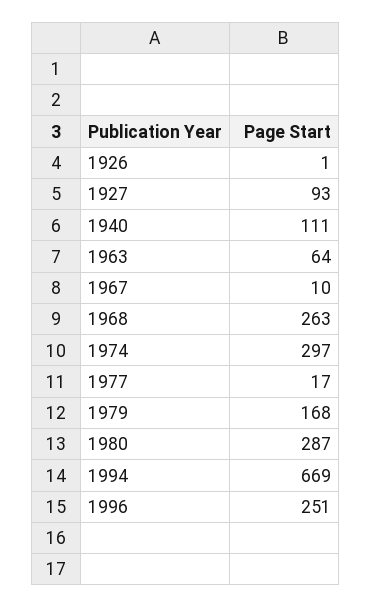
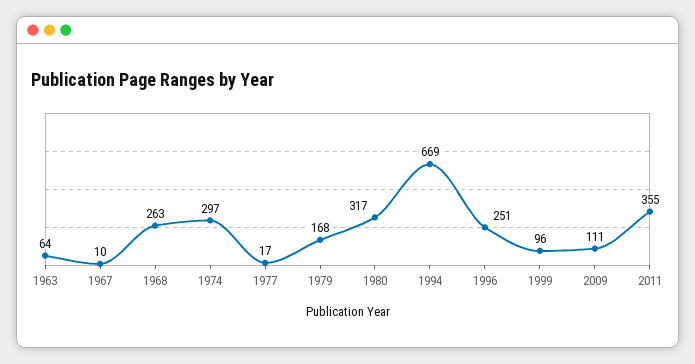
1926: 1 -> none
1927: 93 -> none
1940: 111 -> none
1980: 287 -> 317
1999: none -> 96
2009: none -> 111
2011: none -> 355

